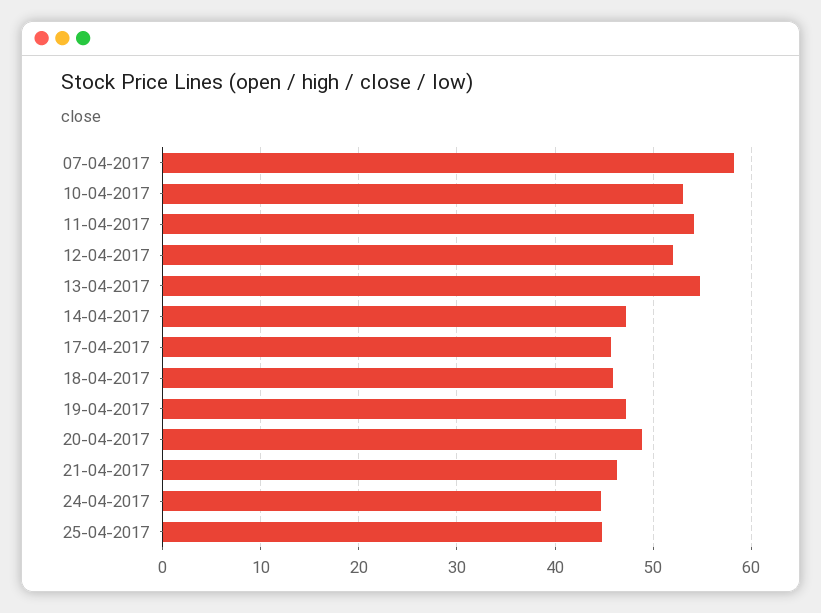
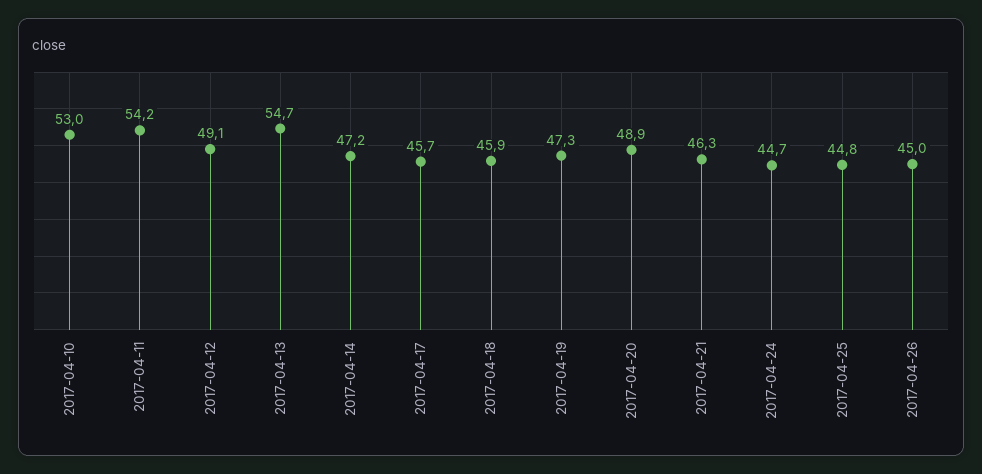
07-04-2017: 58 -> none
12-04-2017: 52 -> 49.1
2017-04-26: none -> 45

